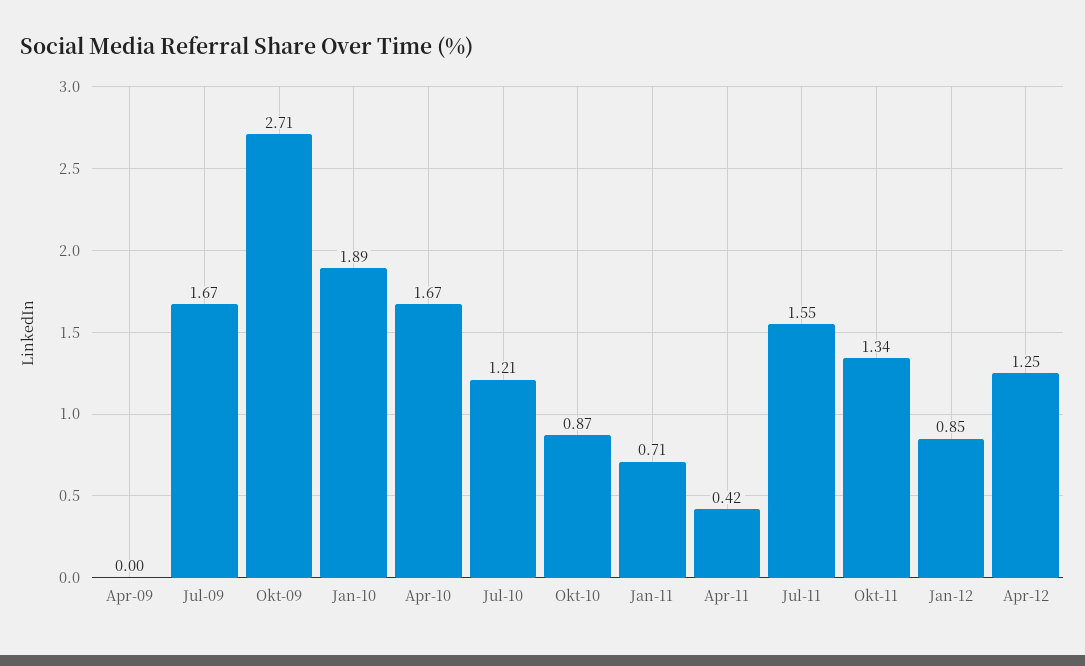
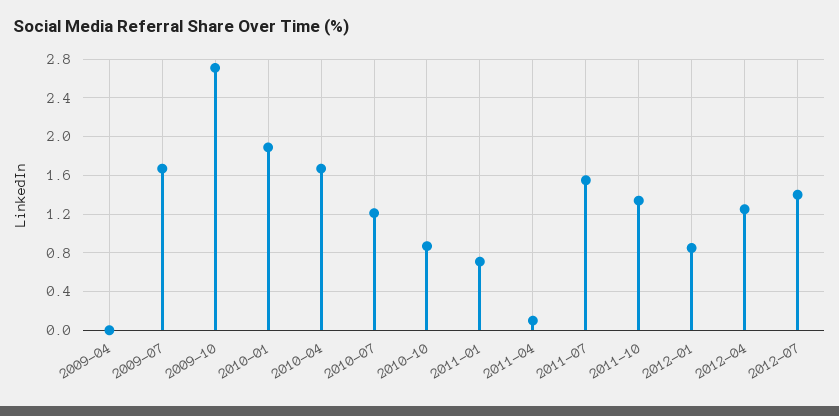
Apr-11: 0.42 -> 0.1
2012-07: none -> 1.4

